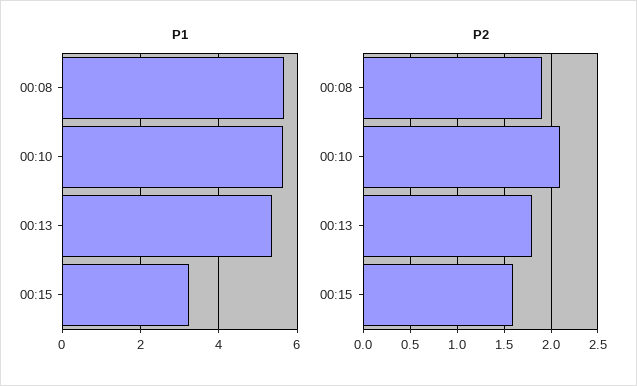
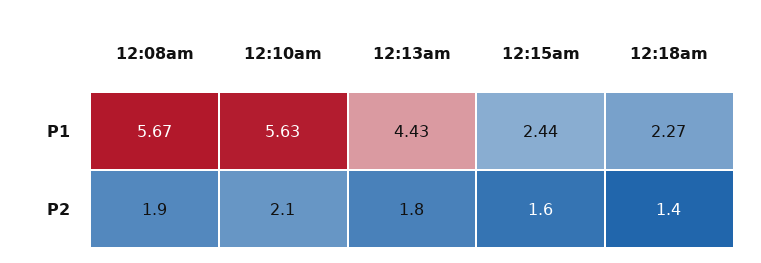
P1, 00:13: 5.4 -> 4.43
P1, 00:15: 3.2 -> 2.44
P1, 12:18am: none -> 2.27
P2, 12:18am: none -> 1.4

